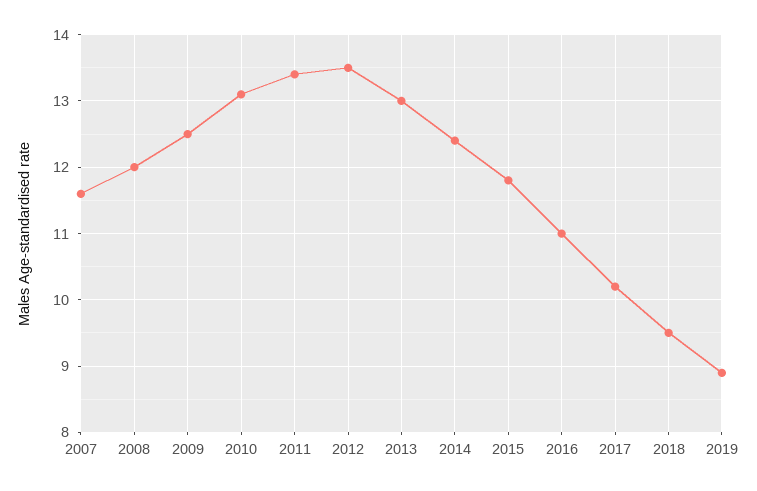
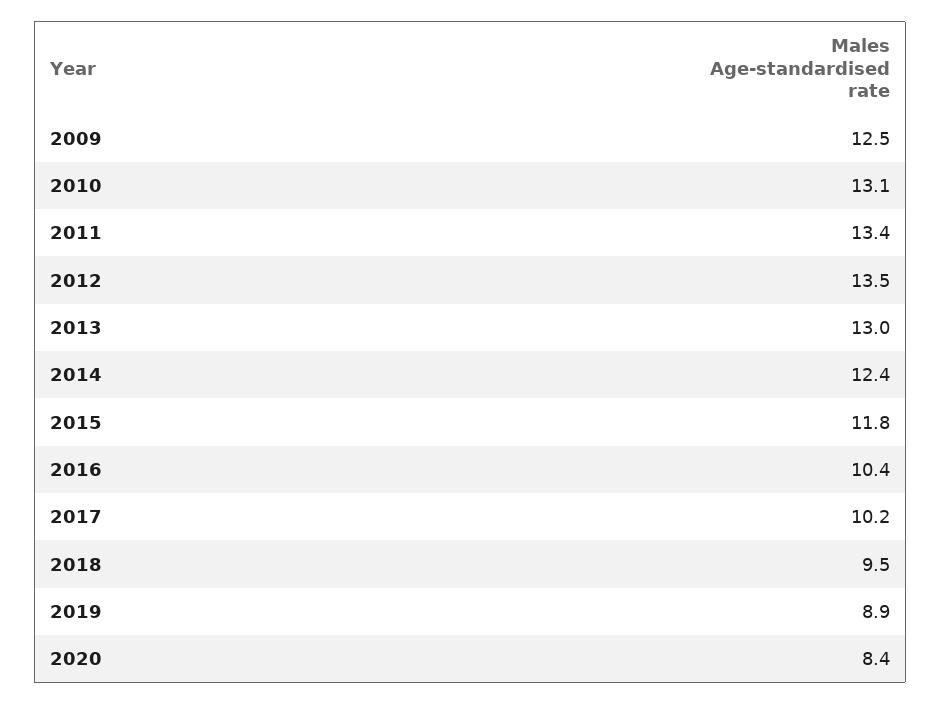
2007: 11.6 -> none
2008: 12 -> none
2016: 11 -> 10.4
2020: none -> 8.4

